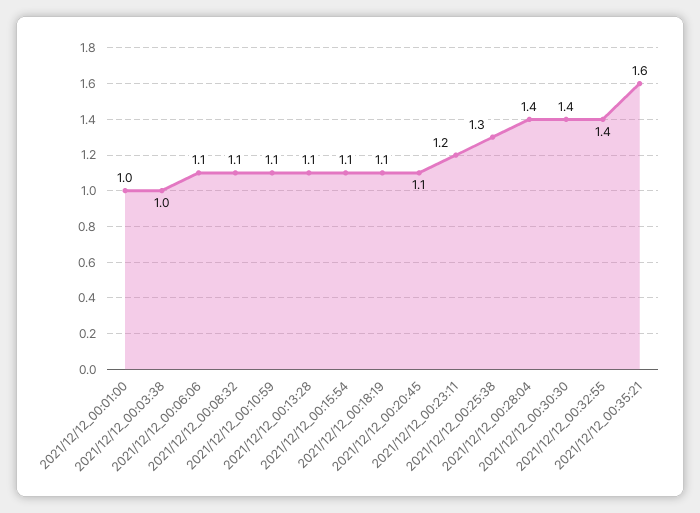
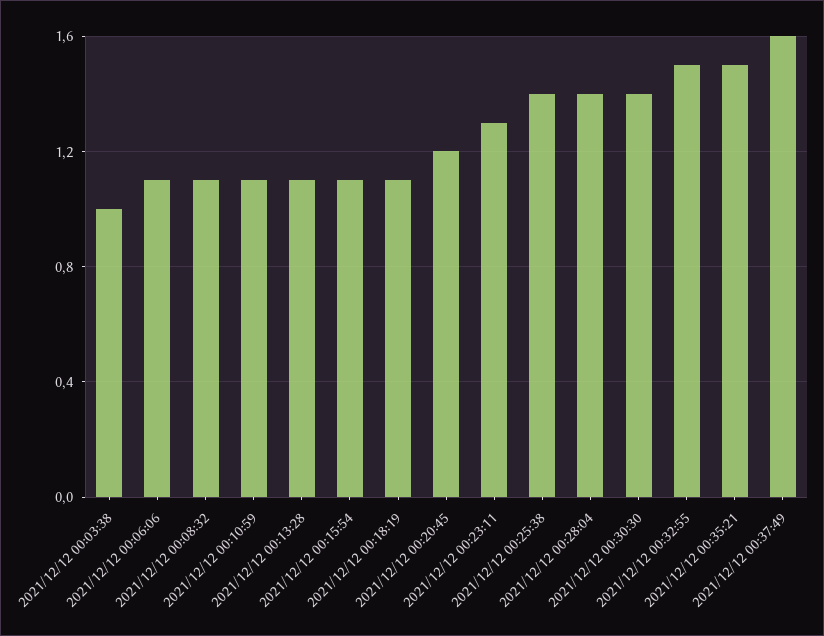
2021/12/12_00:01:00: 1 -> none
2021/12/12_00:20:45: 1.1 -> 1.2
2021/12/12_00:23:11: 1.2 -> 1.3
2021/12/12_00:25:38: 1.3 -> 1.4
2021/12/12_00:32:55: 1.4 -> 1.5
2021/12/12_00:35:21: 1.6 -> 1.5
2021/12/12 00:37:49: none -> 1.6

